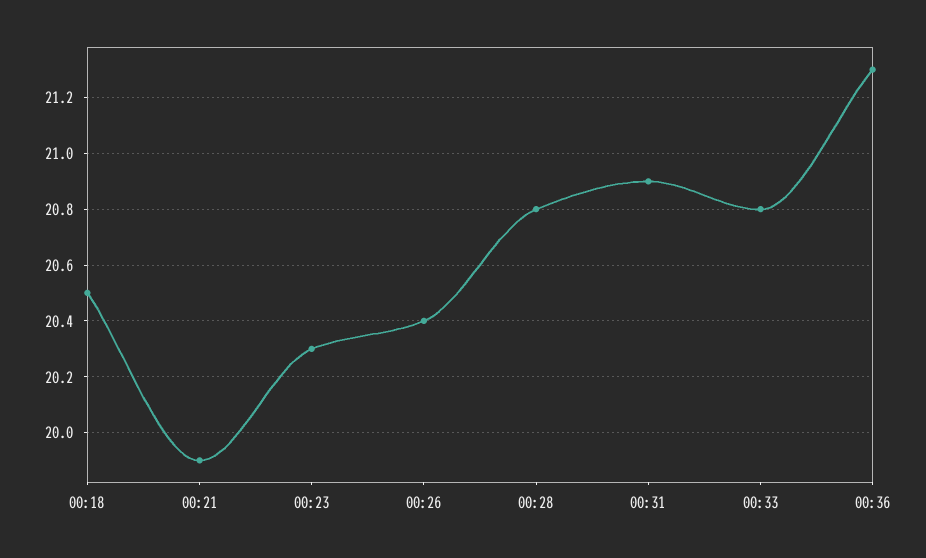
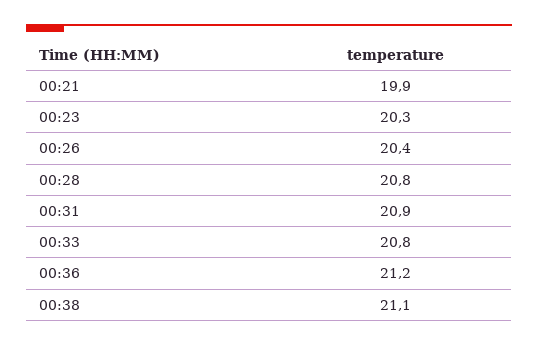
00:18: 20.5 -> none
00:36: 21.3 -> 21.2
00:38: none -> 21.1

